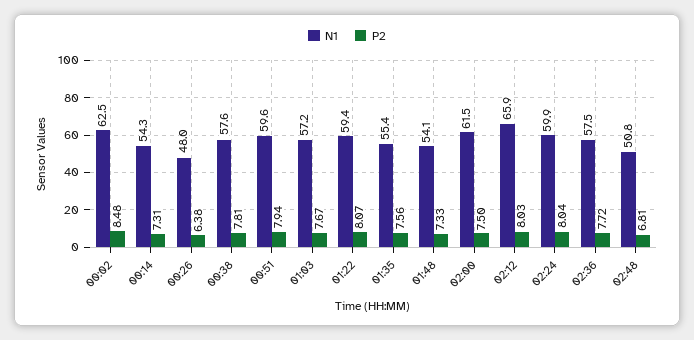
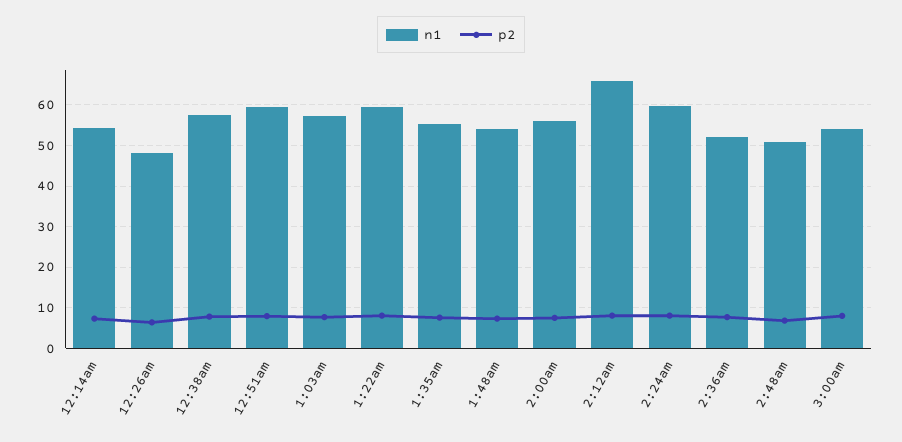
N1, 00:02: 62.5 -> none
P2, 00:02: 8.48 -> none
N1, 02:00: 61.5 -> 56
N1, 02:36: 57.5 -> 52
N1, 3:00am: none -> 54
P2, 3:00am: none -> 8

